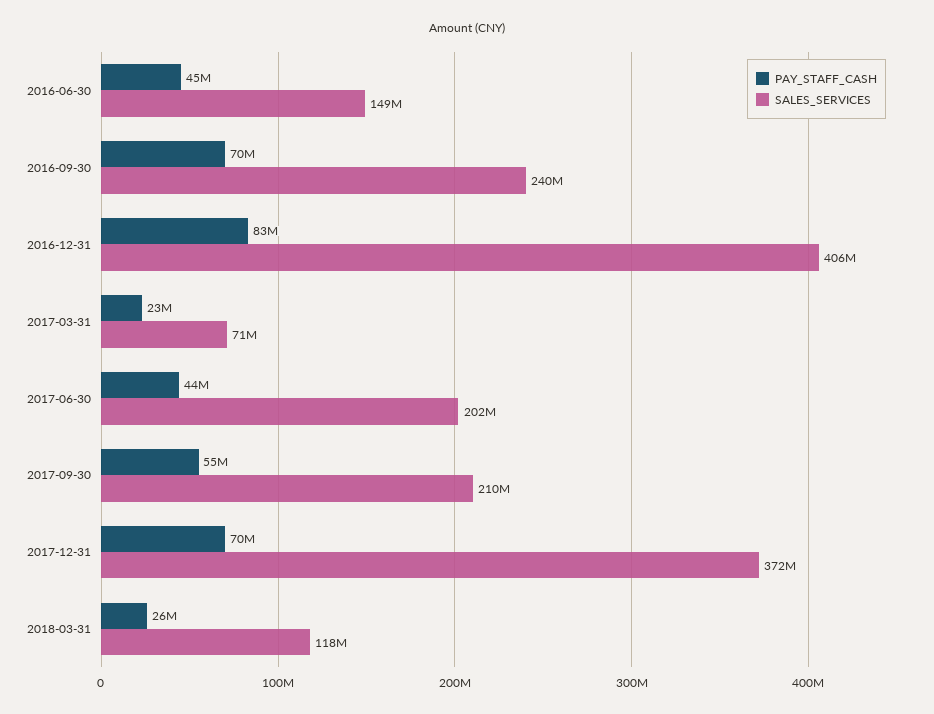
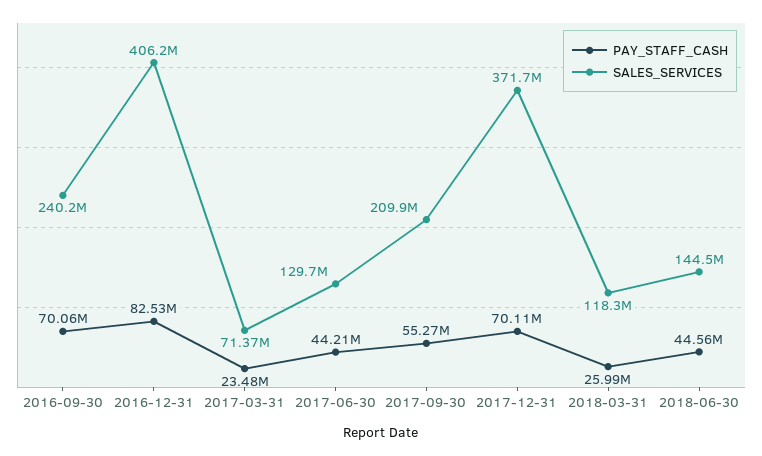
PAY_STAFF_CASH, 2016-06-30: 45000000 -> none
SALES_SERVICES, 2016-06-30: 149000000 -> none
SALES_SERVICES, 2017-06-30: 202000000 -> 129700000
PAY_STAFF_CASH, 2018-06-30: none -> 44560000
SALES_SERVICES, 2018-06-30: none -> 144500000

